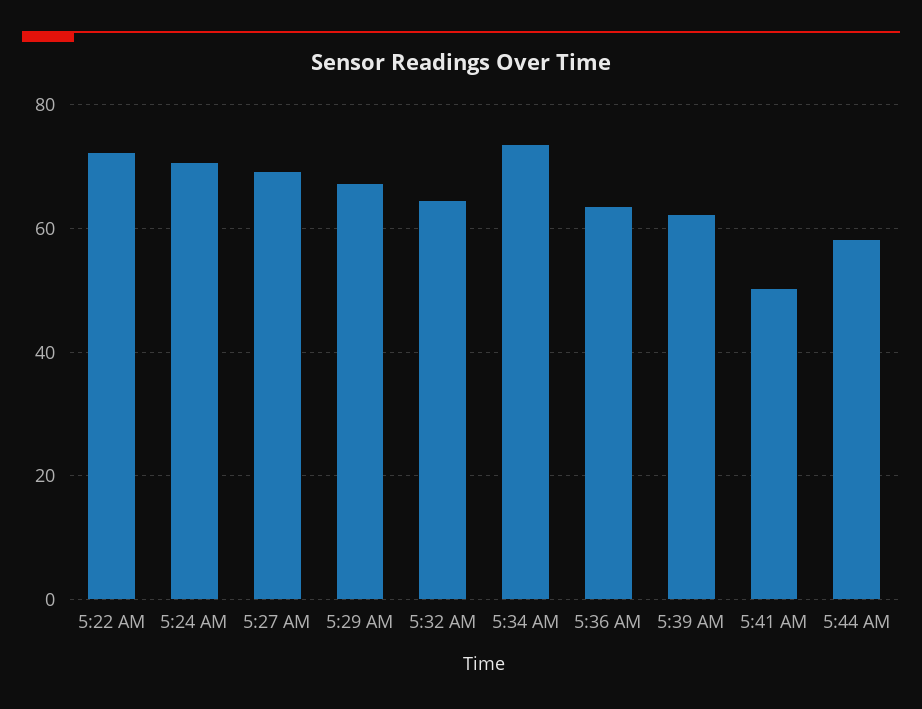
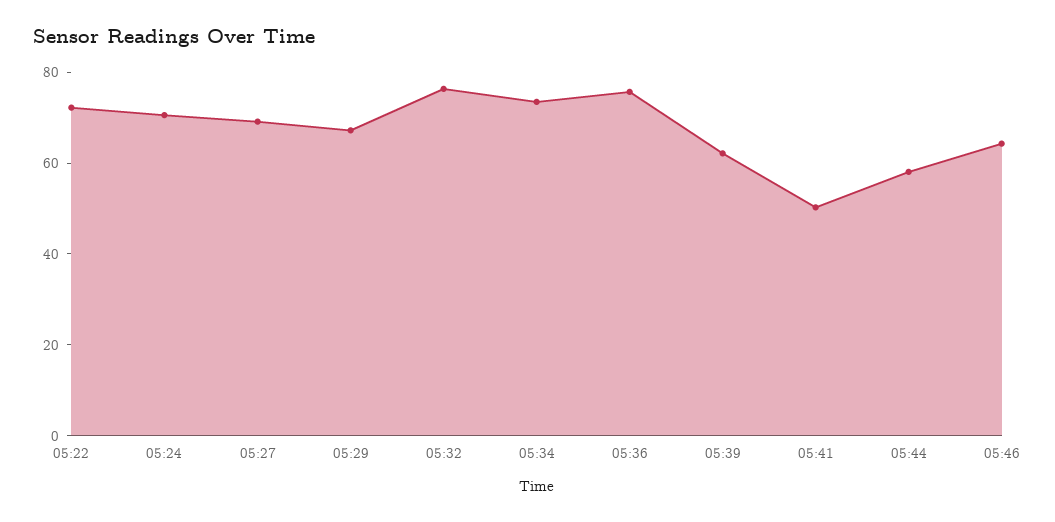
5:32 AM: 64 -> 75
5:36 AM: 64 -> 75
05:46: none -> 65

